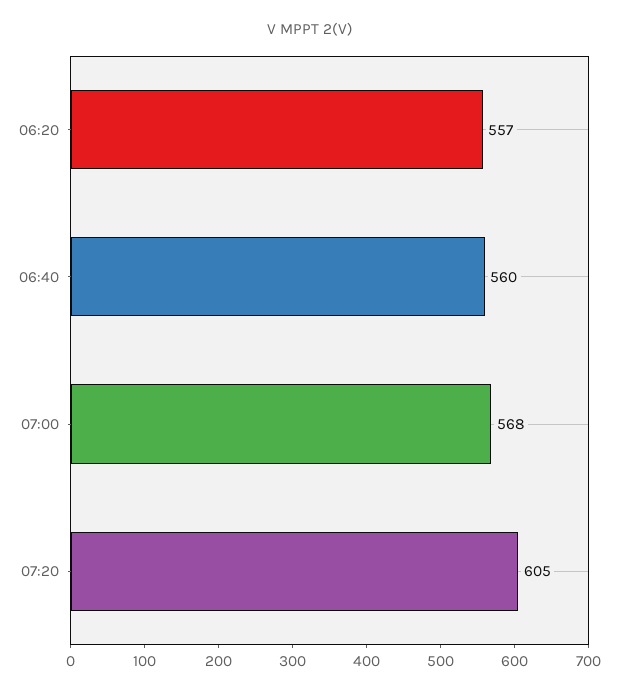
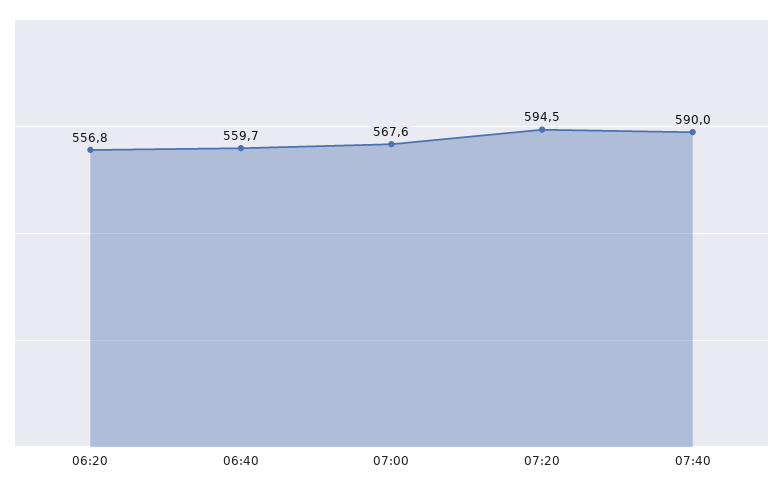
07:20: 605 -> 594.5
07:40: none -> 590

